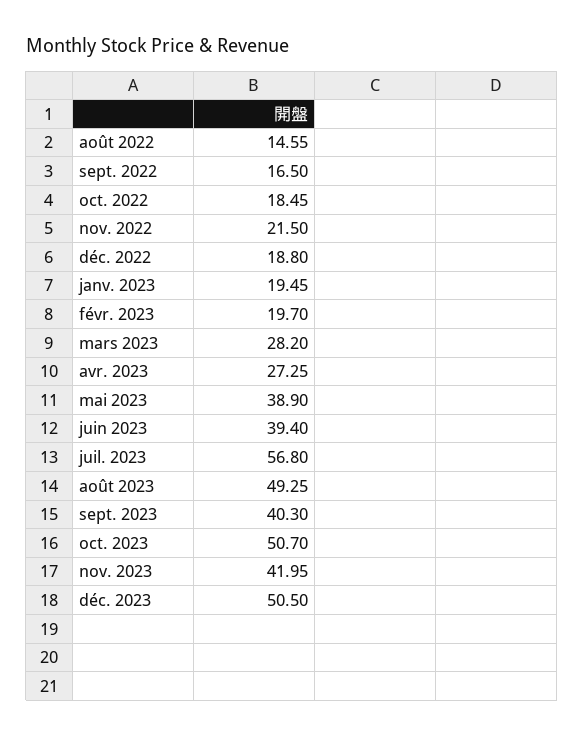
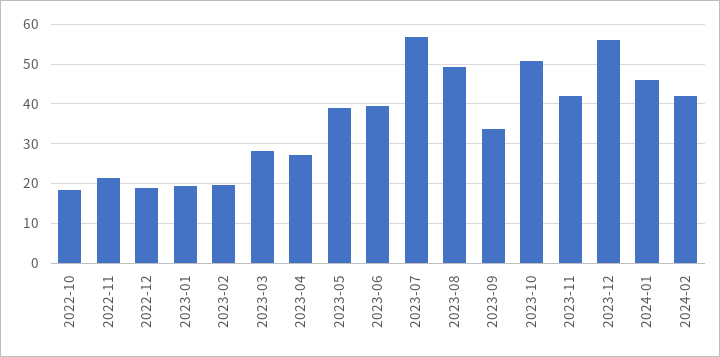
août 2022: 14.55 -> none
sept. 2022: 16.5 -> none
sept. 2023: 40.3 -> 34
déc. 2023: 50.5 -> 56
2024-01: none -> 46
2024-02: none -> 42

